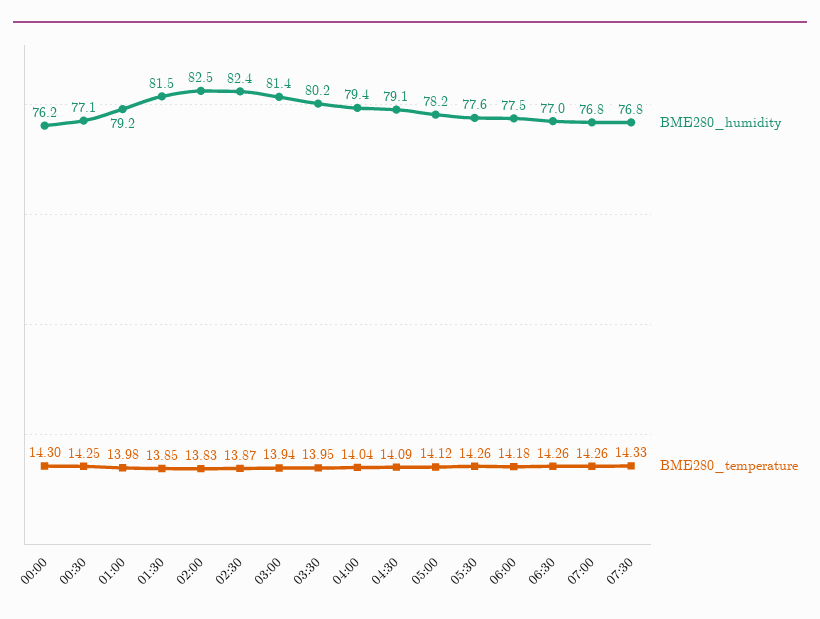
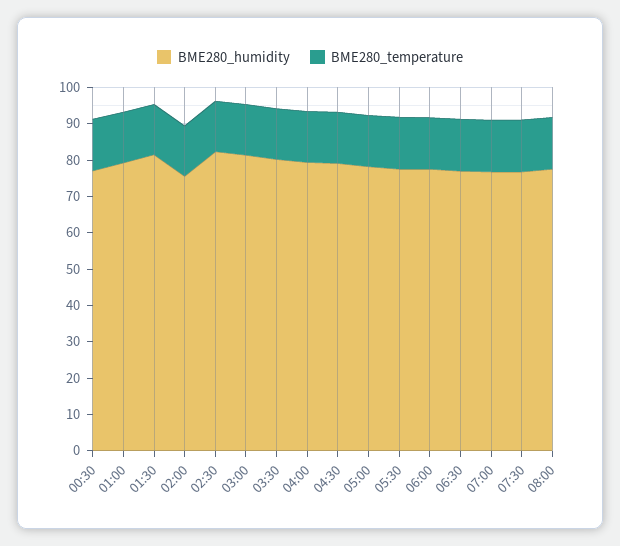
BME280_humidity, 00:00: 76.2 -> none
BME280_temperature, 00:00: 14.3 -> none
BME280_humidity, 02:00: 82.5 -> 75
BME280_humidity, 08:00: none -> 77.5
BME280_temperature, 08:00: none -> 15

